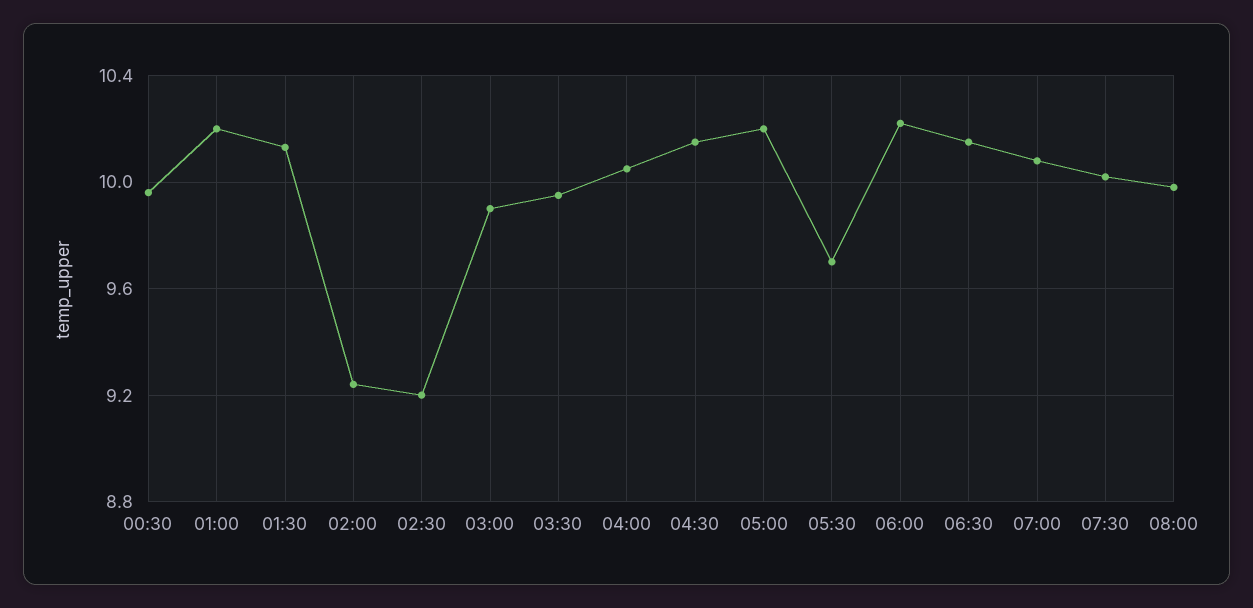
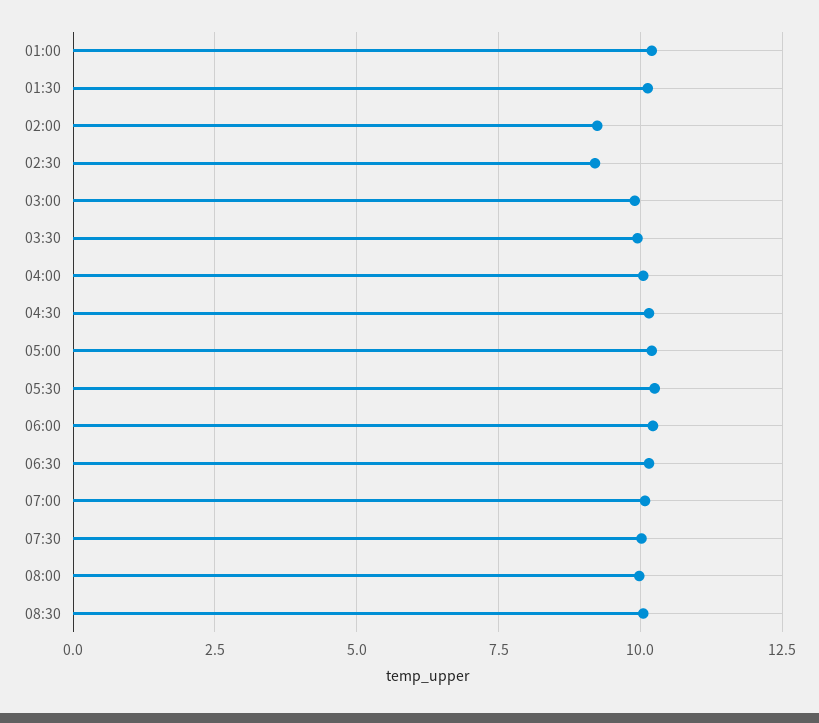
00:30: 9.95 -> none
05:30: 9.7 -> 10.25
08:30: none -> 10

